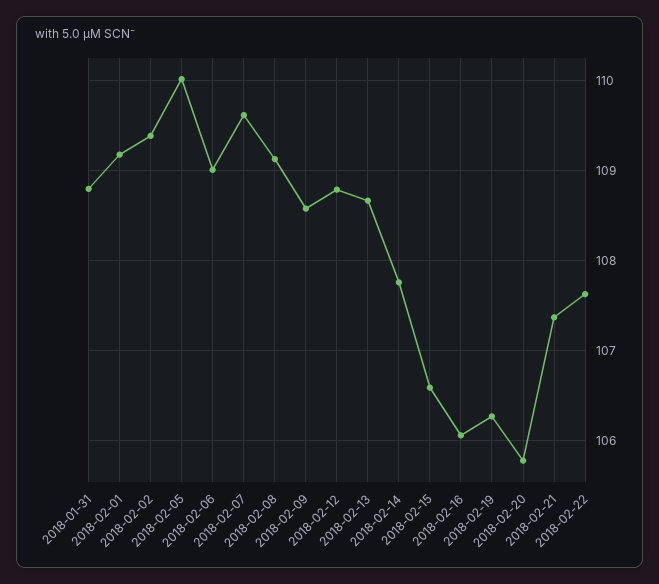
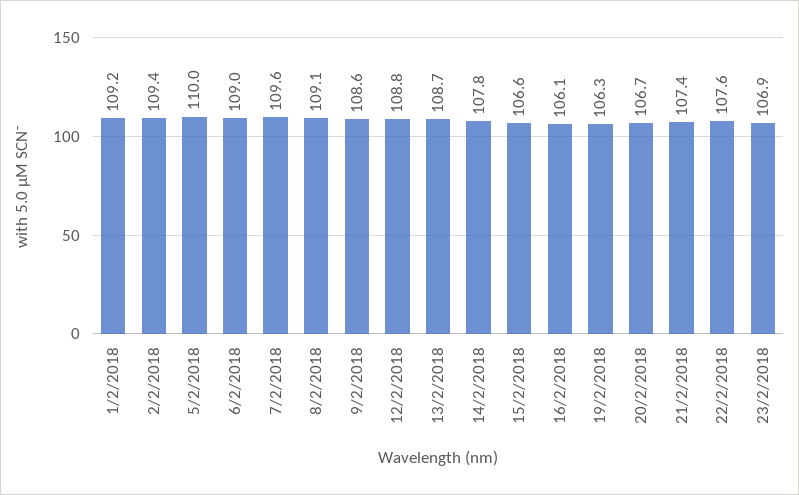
2018-01-31: 108.8 -> none
2018-02-20: 105.8 -> 106.7
23/2/2018: none -> 106.9

